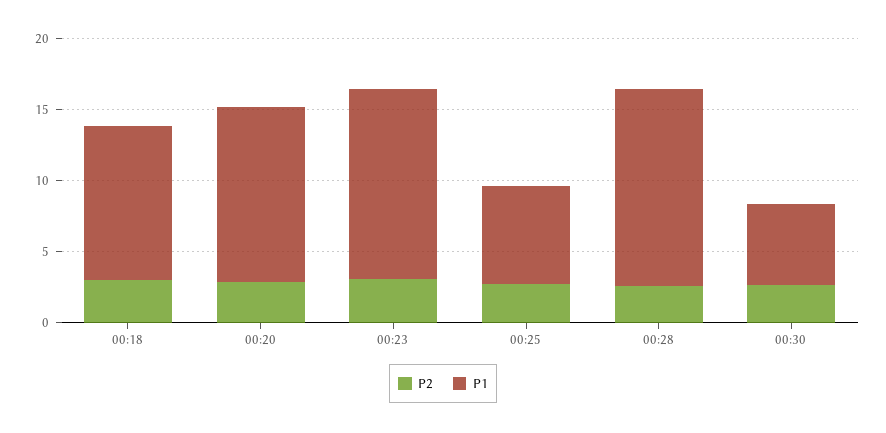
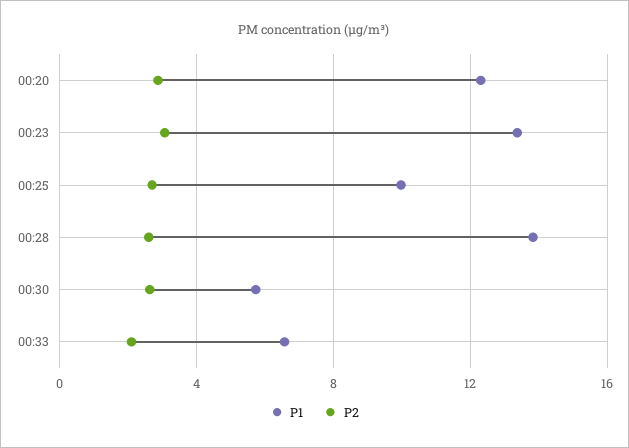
P2, 00:18: 3 -> none
P1, 00:18: 11 -> none
P1, 00:25: 7 -> 10
P1, 00:33: none -> 6.5
P2, 00:33: none -> 2

